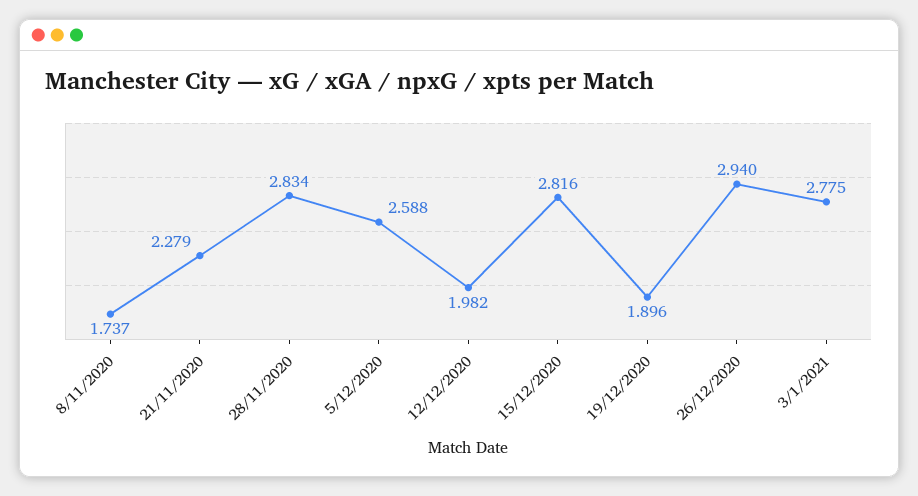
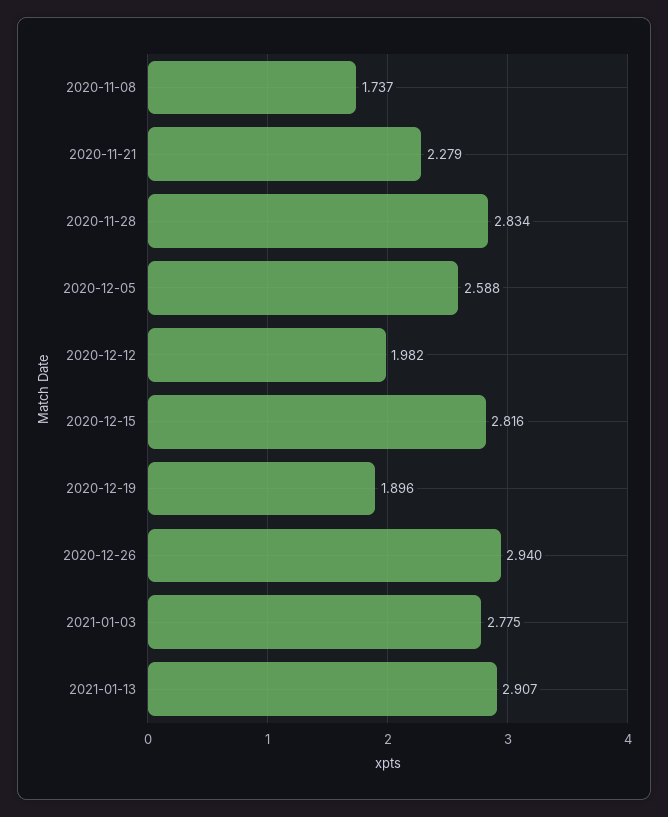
2021-01-13: none -> 2.907

